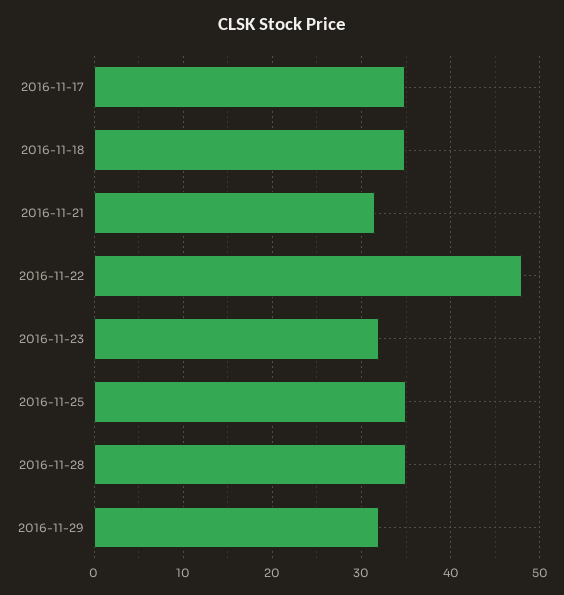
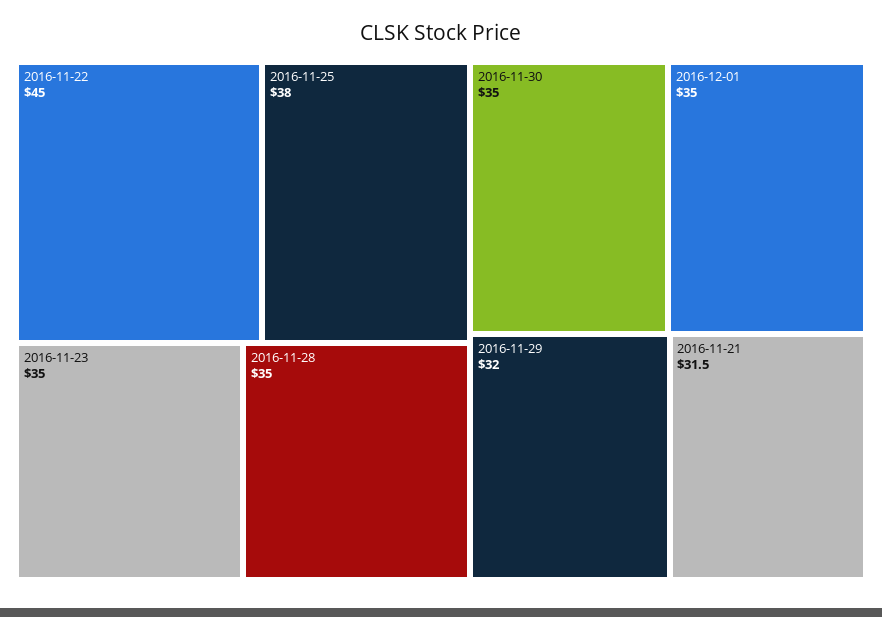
2016-11-17: 35 -> none
2016-11-18: 35 -> none
2016-11-22: 48 -> 45
2016-11-23: 32 -> 35
2016-11-25: 35 -> 38
2016-11-30: none -> 35
2016-12-01: none -> 35

